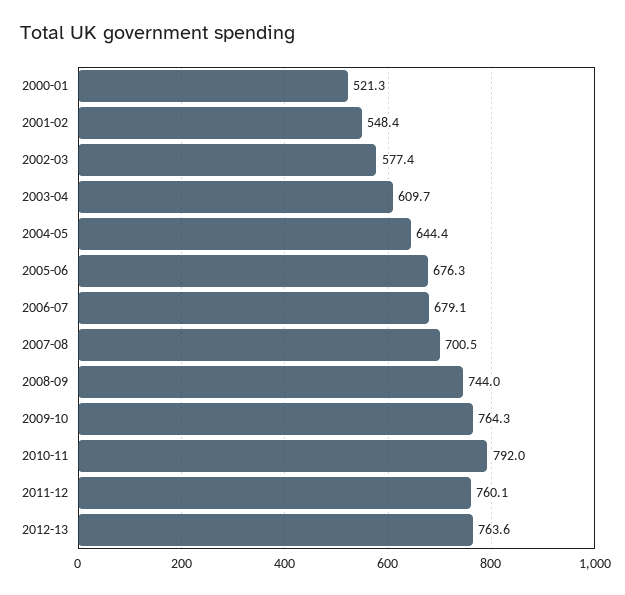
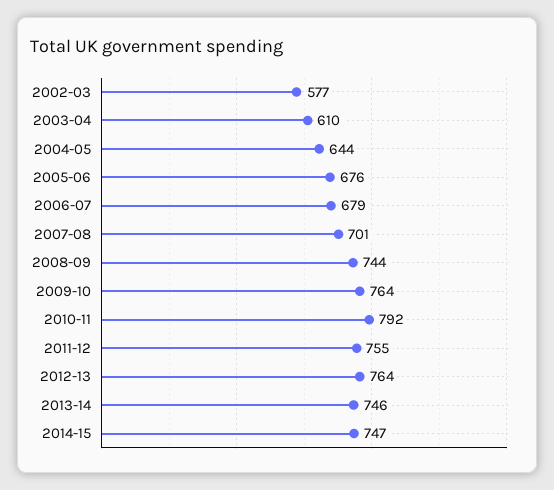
2000-01: 521.3 -> none
2001-02: 548.4 -> none
2011-12: 760.1 -> 755
2013-14: none -> 746
2014-15: none -> 747

